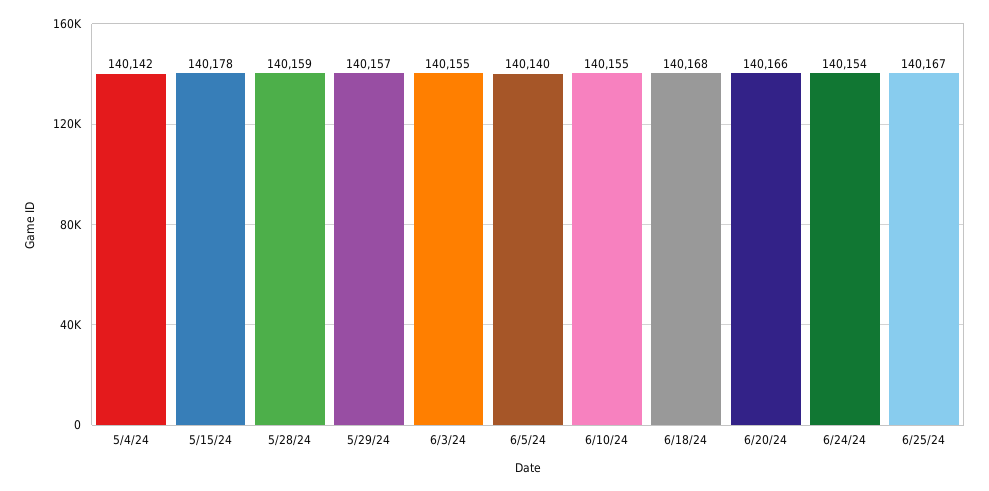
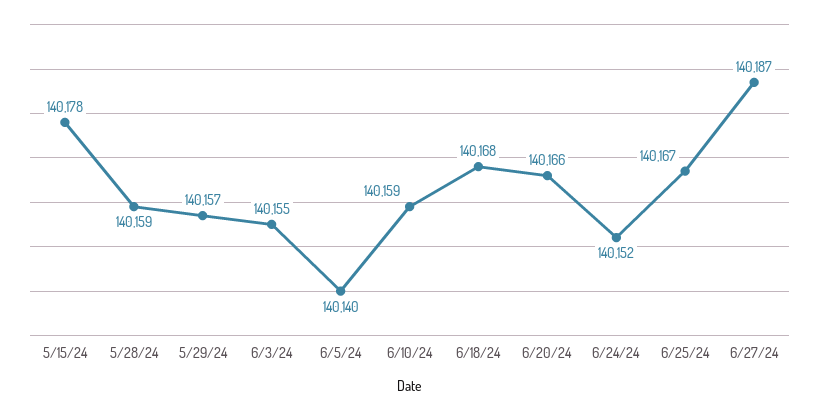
5/4/24: 140142 -> none
6/10/24: 140155 -> 140159
6/24/24: 140154 -> 140152
6/27/24: none -> 140187

